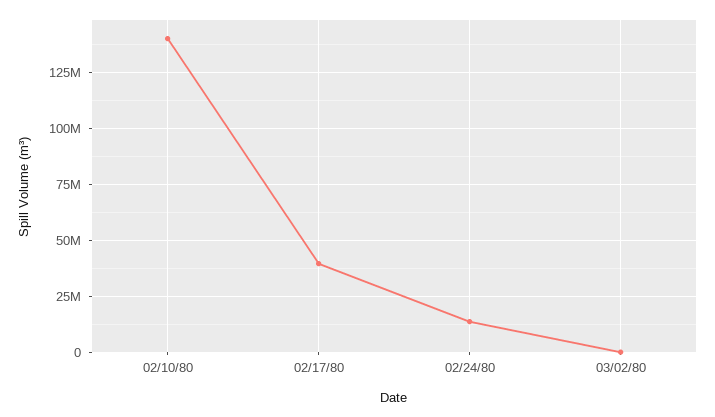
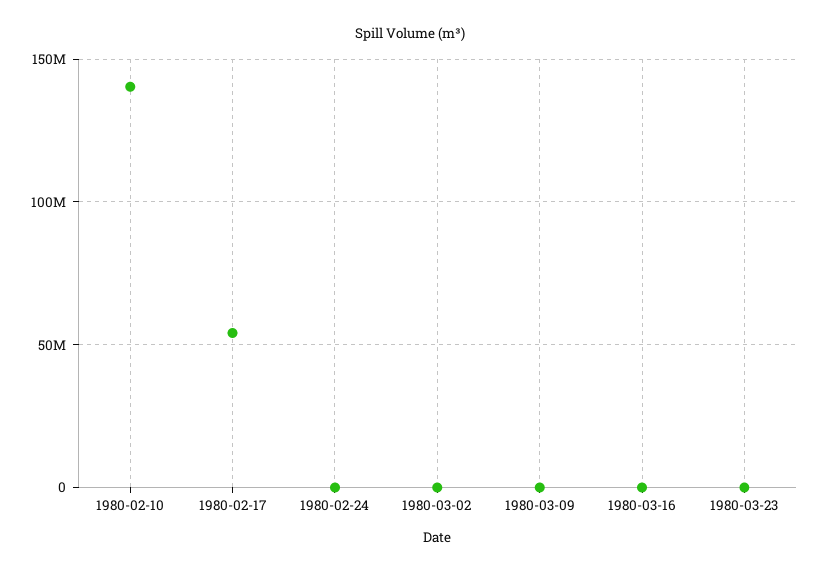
02/17/80: 40000000 -> 55000000
02/24/80: 15000000 -> 0
1980-03-09: none -> 0
1980-03-16: none -> 0
1980-03-23: none -> 0

